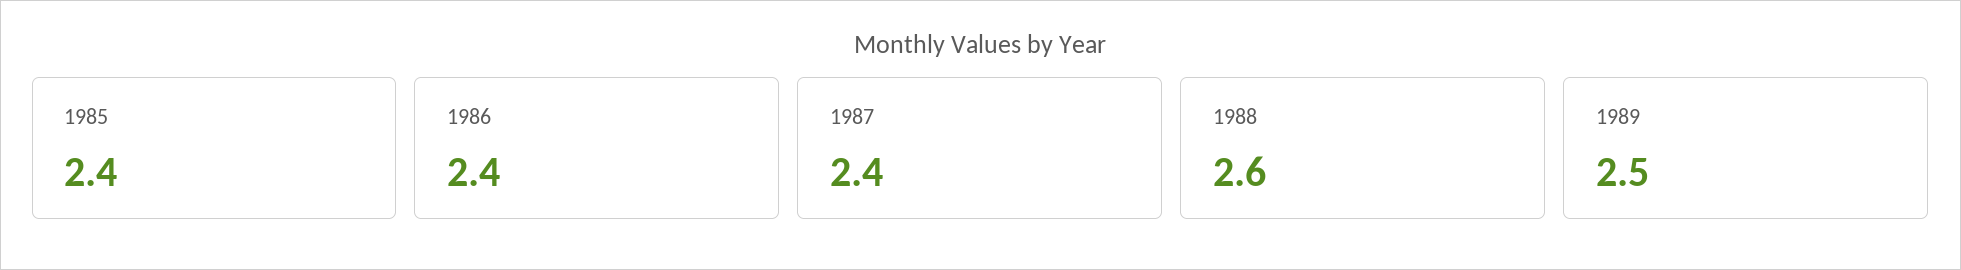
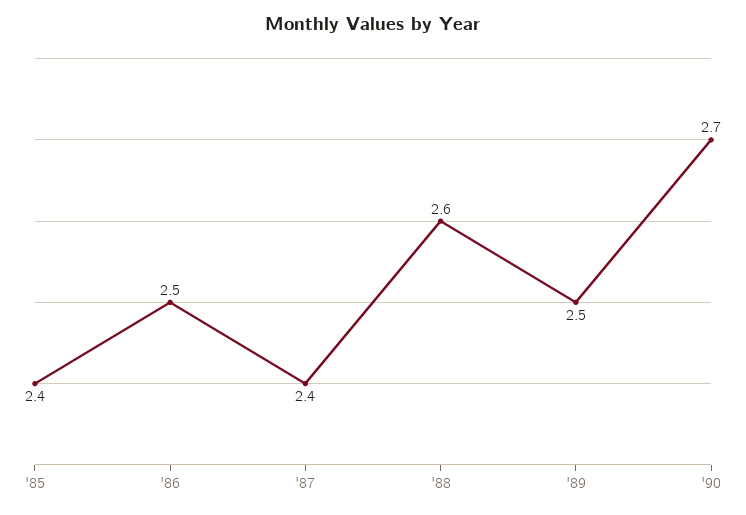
1986: 2.4 -> 2.5
'90: none -> 2.7

